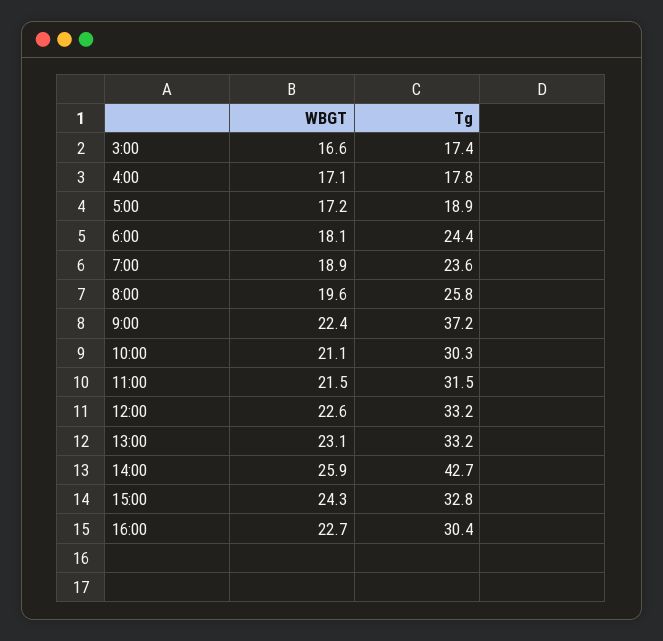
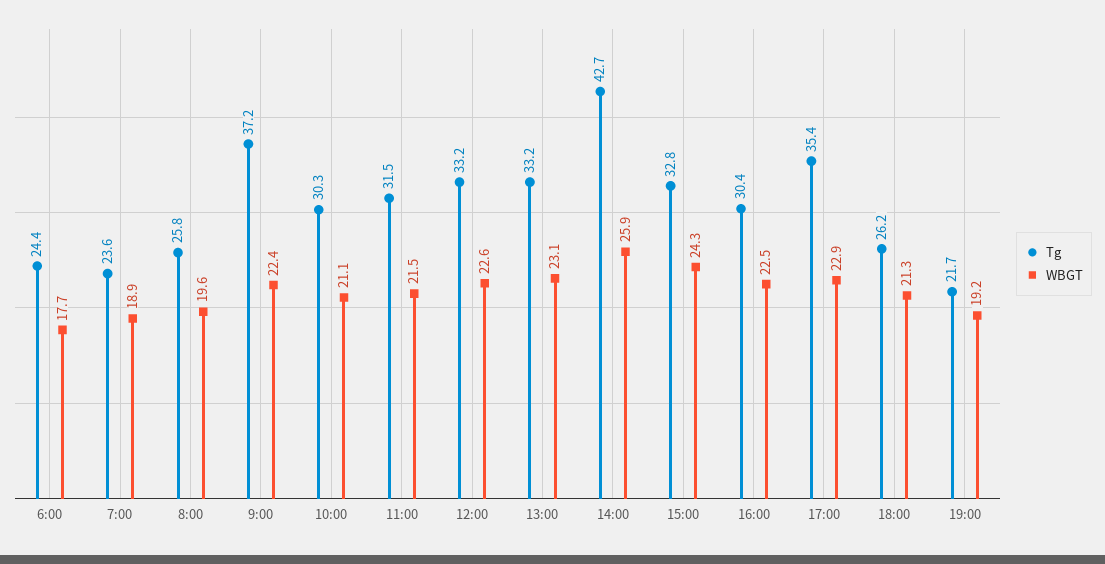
WBGT, 3:00: 16.6 -> none
Tg, 3:00: 17.4 -> none
WBGT, 4:00: 17.1 -> none
Tg, 4:00: 17.8 -> none
WBGT, 5:00: 17.2 -> none
Tg, 5:00: 18.9 -> none
WBGT, 6:00: 18.1 -> 17.7
WBGT, 16:00: 22.7 -> 22.5
Tg, 17:00: none -> 35.4
WBGT, 17:00: none -> 22.9
Tg, 18:00: none -> 26.2
WBGT, 18:00: none -> 21.3
Tg, 19:00: none -> 21.7
WBGT, 19:00: none -> 19.2

